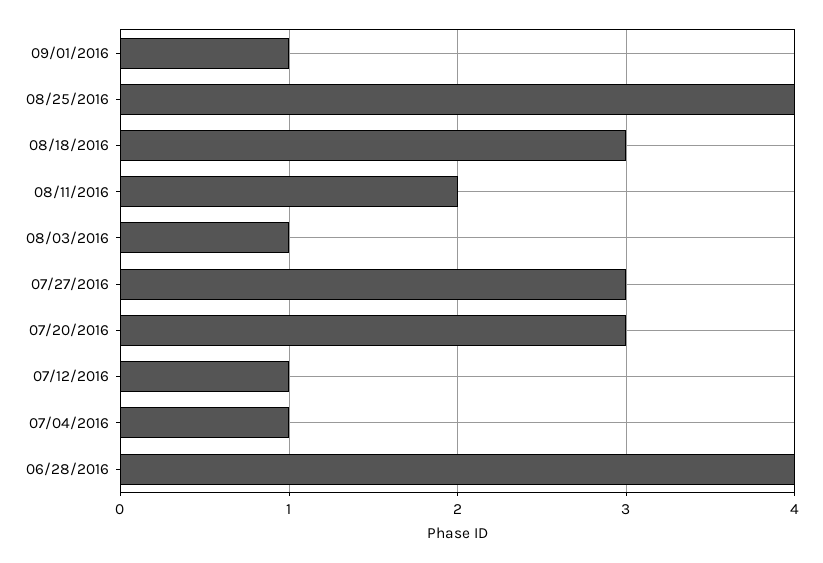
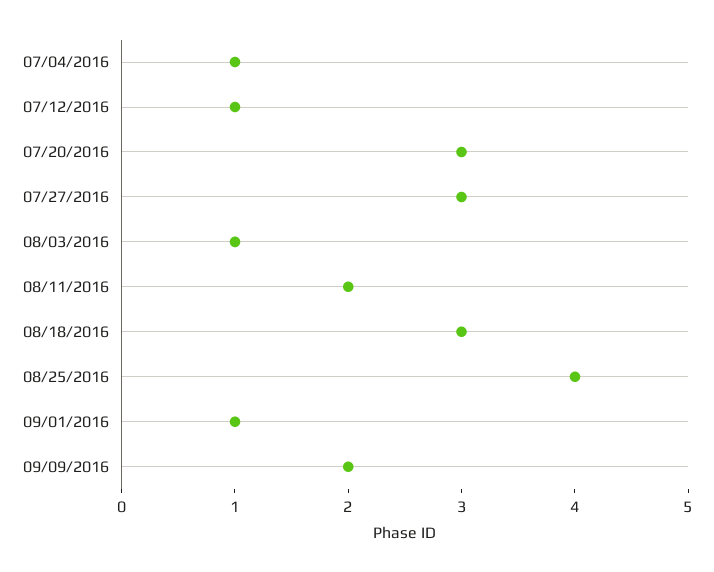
06/28/2016: 4 -> none
09/09/2016: none -> 2

